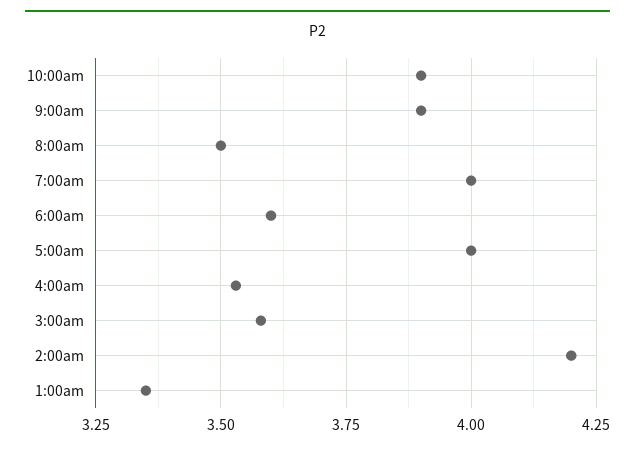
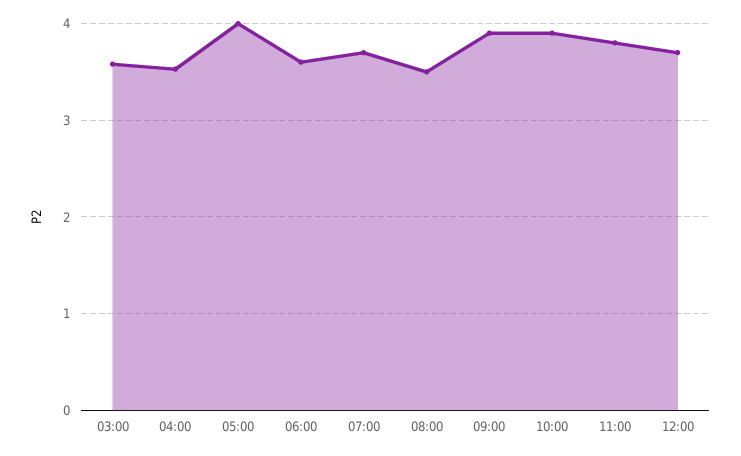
7:00am: 4 -> 3.7
2:00am: 4.2 -> none
1:00am: 3.35 -> none
11:00: none -> 3.8
12:00: none -> 3.7

